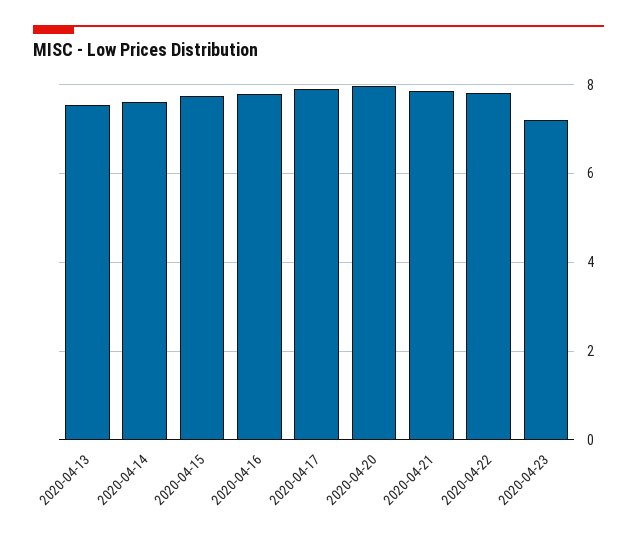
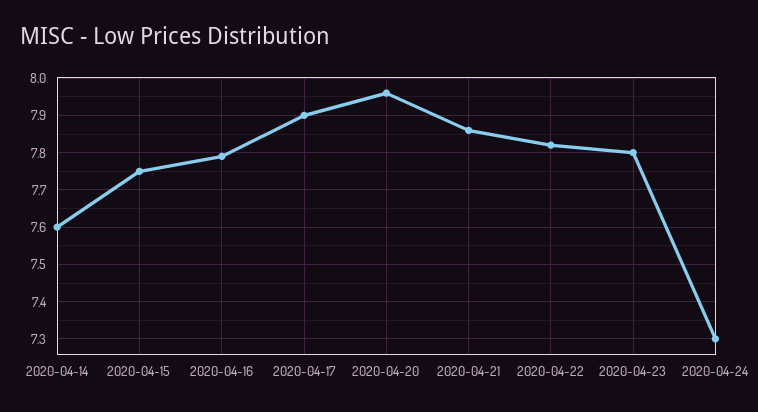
2020-04-13: 7.6 -> none
2020-04-23: 7.2 -> 7.8
2020-04-24: none -> 7.3

